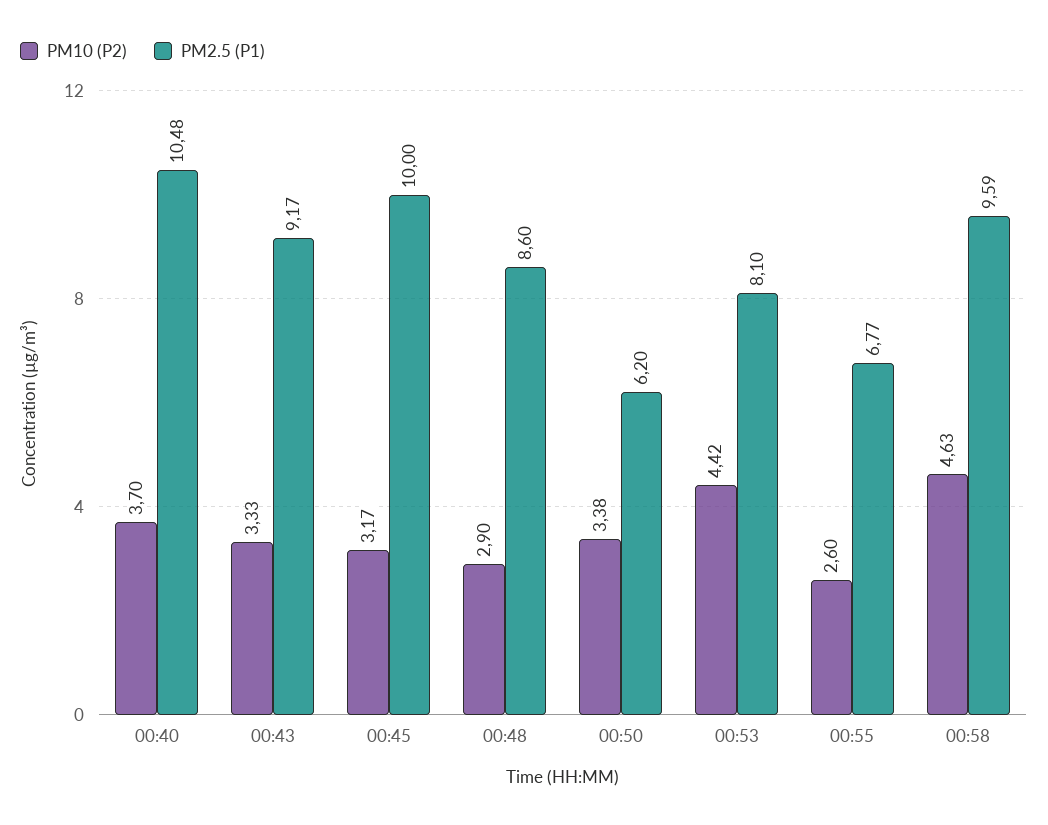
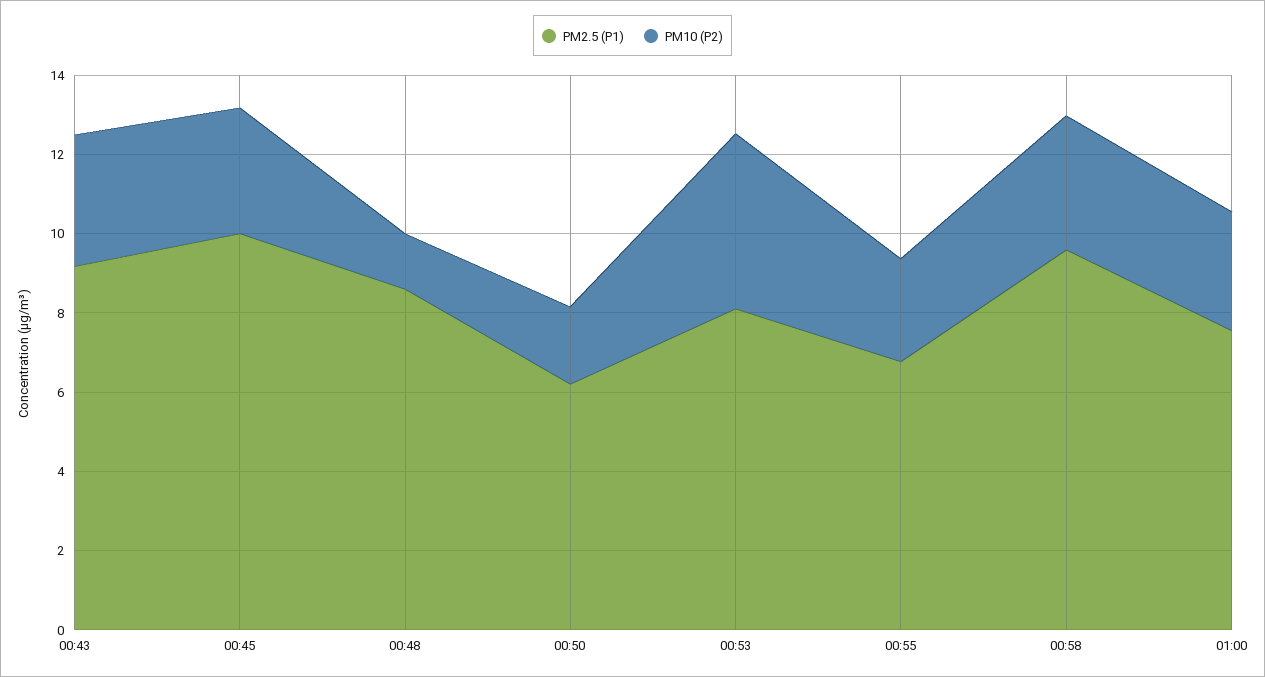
PM10 (P2), 00:40: 3.7 -> none
PM2.5 (P1), 00:40: 10.48 -> none
PM10 (P2), 00:48: 2.9 -> 1.5
PM10 (P2), 00:50: 3.38 -> 2
PM10 (P2), 00:58: 4.63 -> 3.5
PM2.5 (P1), 01:00: none -> 7.5
PM10 (P2), 01:00: none -> 3

